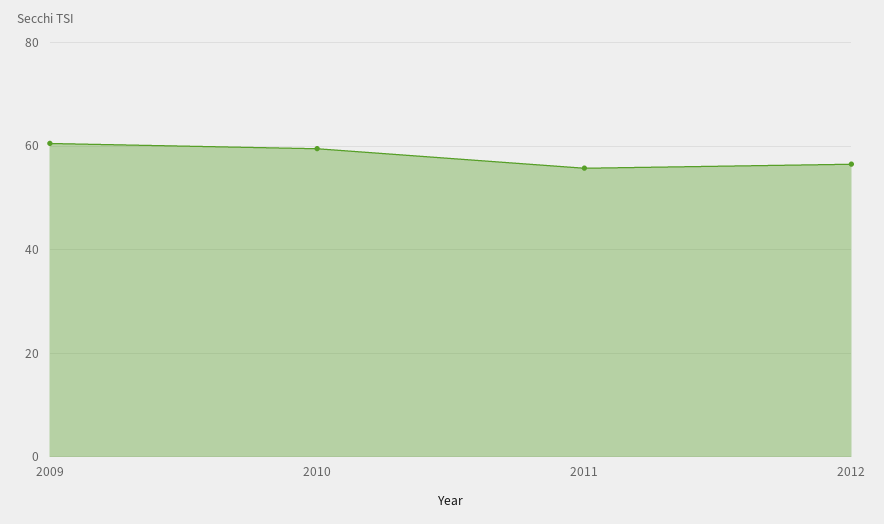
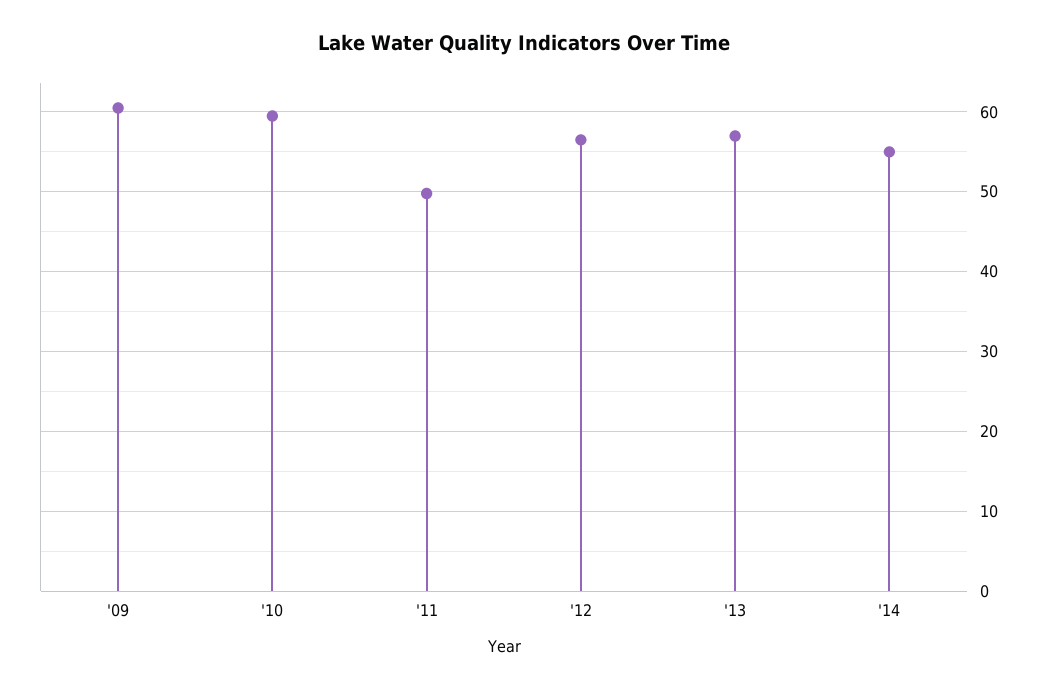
2011: 56 -> 50
'13: none -> 57
'14: none -> 55

